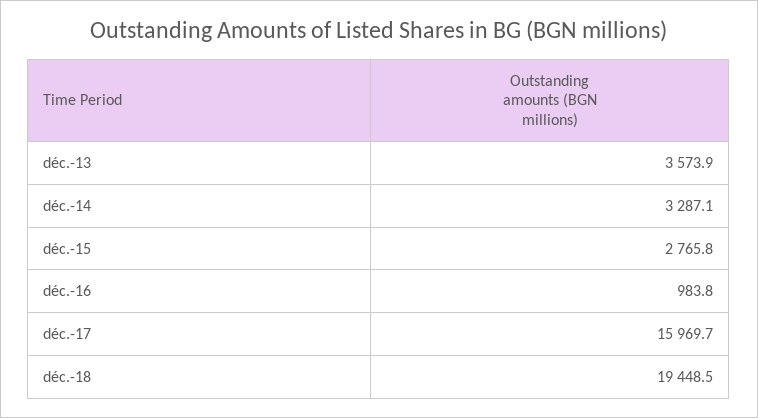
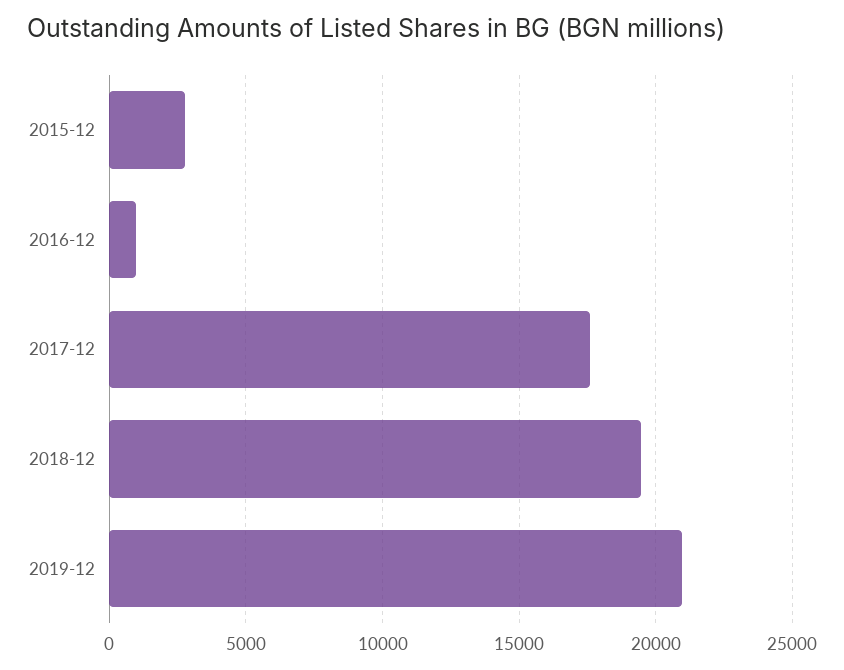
déc.-13: 3573.9 -> none
déc.-14: 3287.1 -> none
déc.-17: 15969.7 -> 17500
2019-12: none -> 21000

